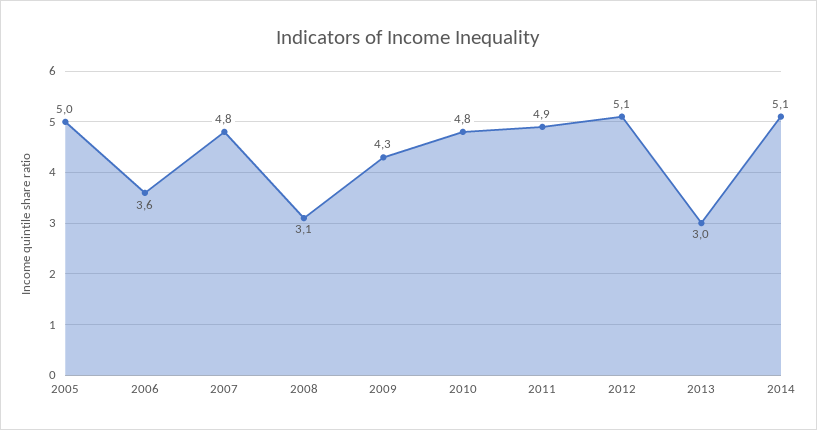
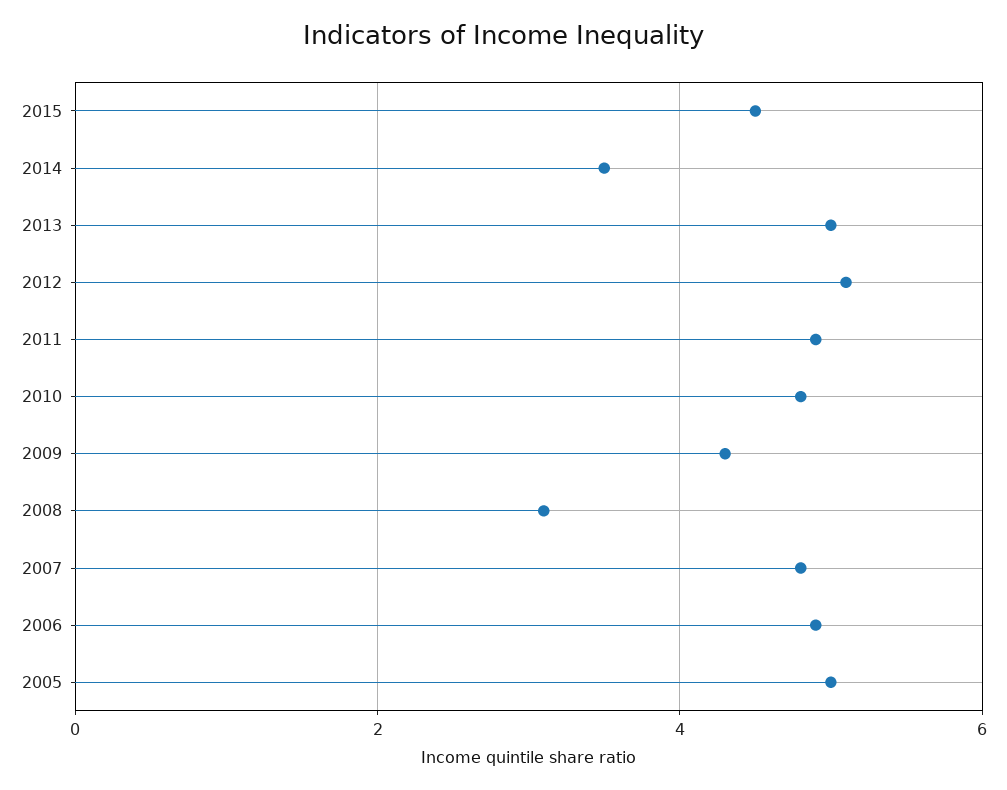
2006: 3.6 -> 5
2013: 3 -> 5
2014: 5.1 -> 3.5
2015: none -> 4.5

